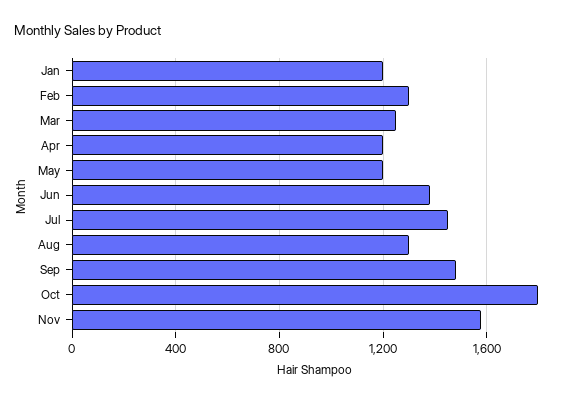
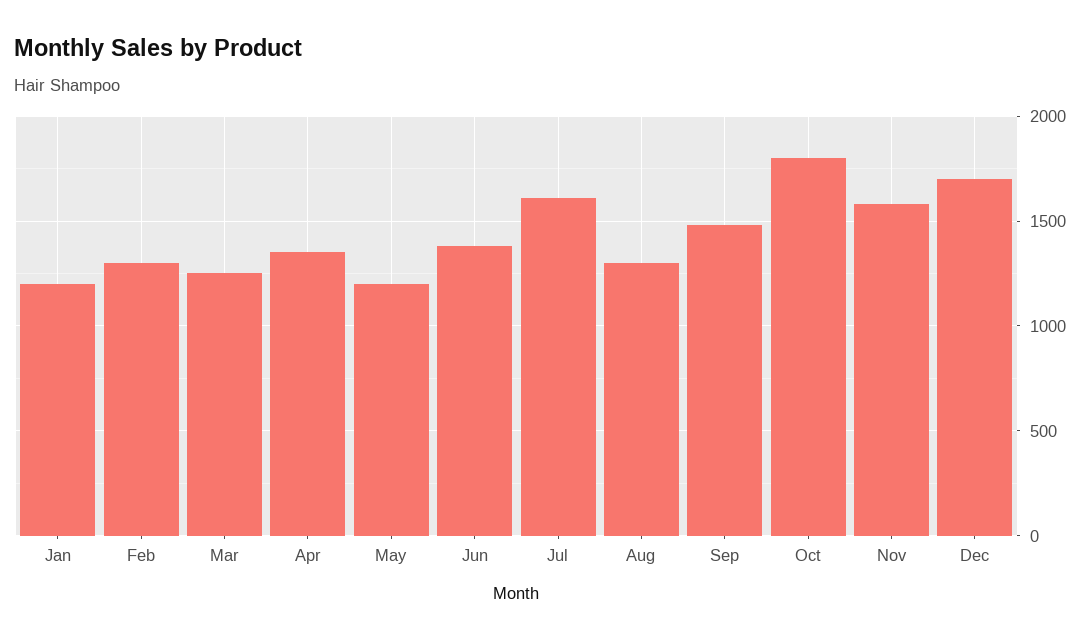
Apr: 1200 -> 1350
Jul: 1450 -> 1600
Dec: none -> 1700

